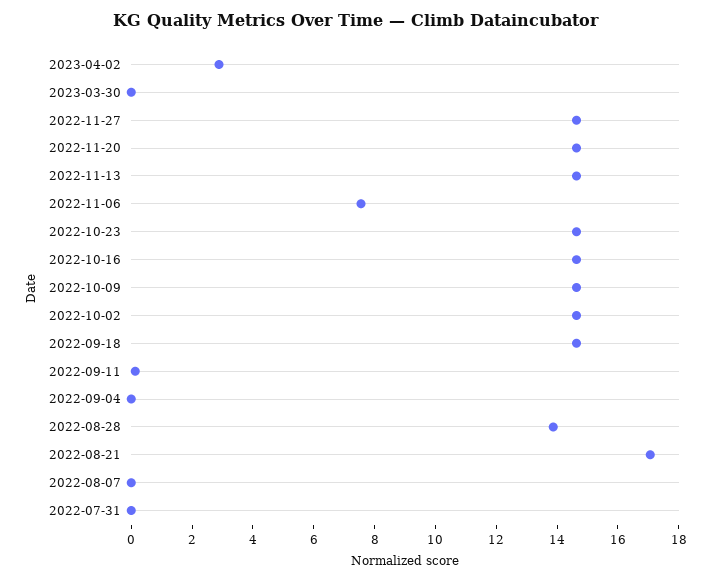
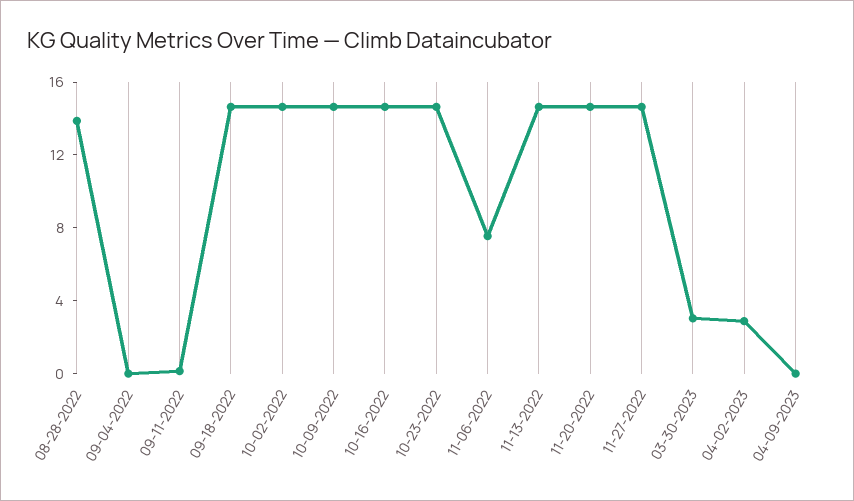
2023-03-30: 0 -> 3
2022-08-21: 17 -> none
2022-08-07: 0 -> none
2022-07-31: 0 -> none
04-09-2023: none -> 0

